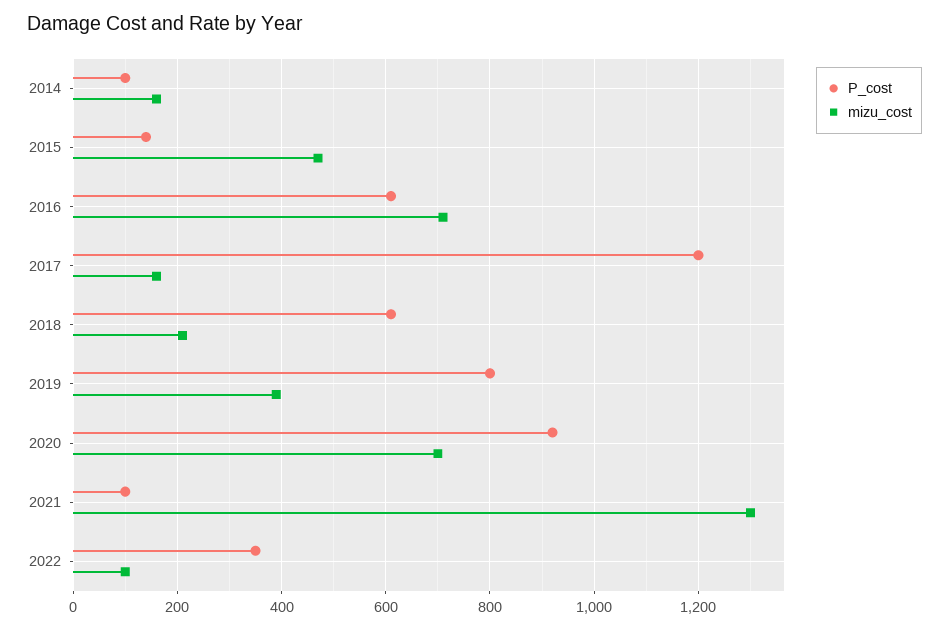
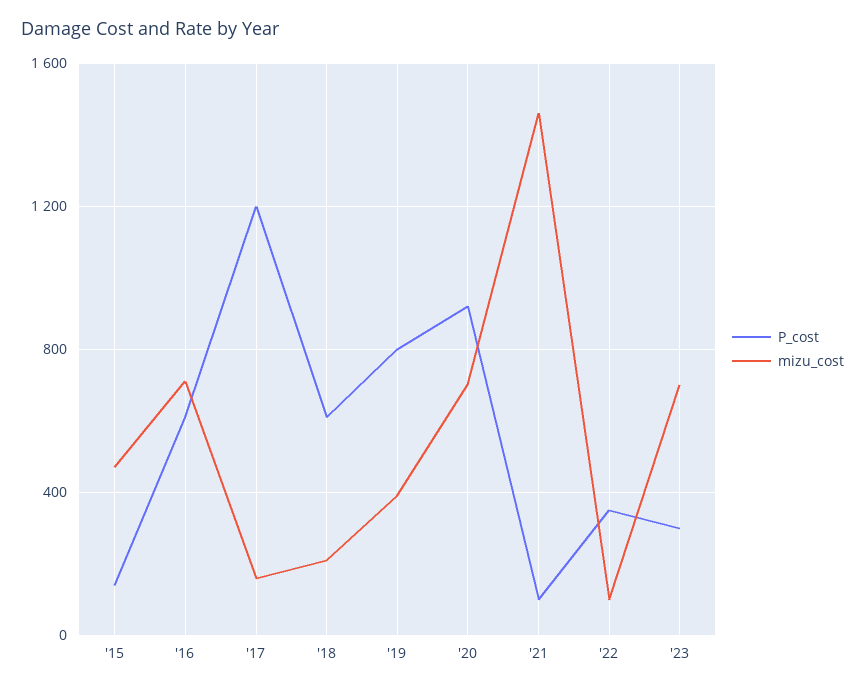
P_cost, 2014: 100 -> none
mizu_cost, 2014: 160 -> none
mizu_cost, 2021: 1300 -> 1450
P_cost, '23: none -> 300
mizu_cost, '23: none -> 700

